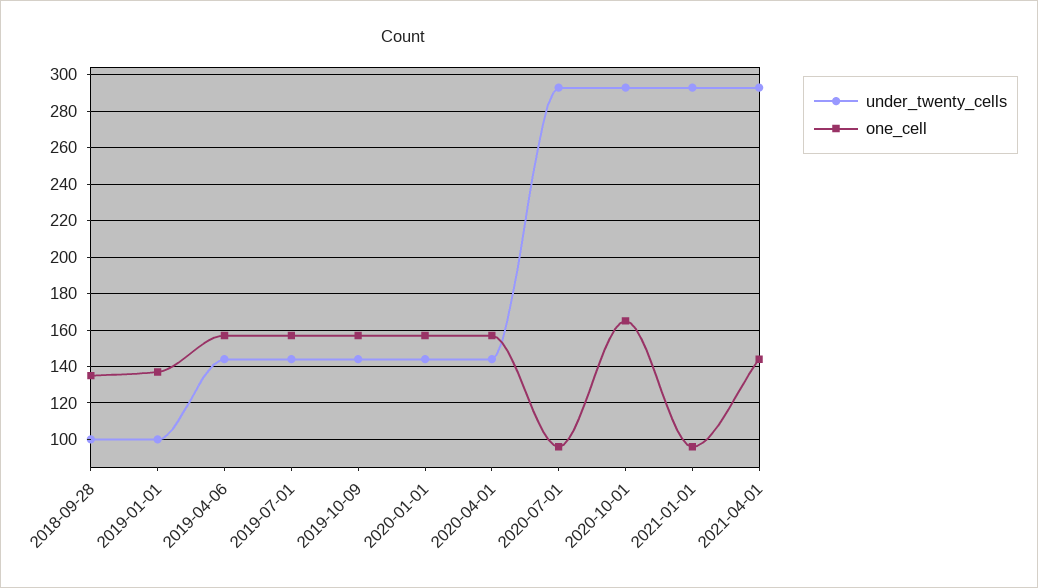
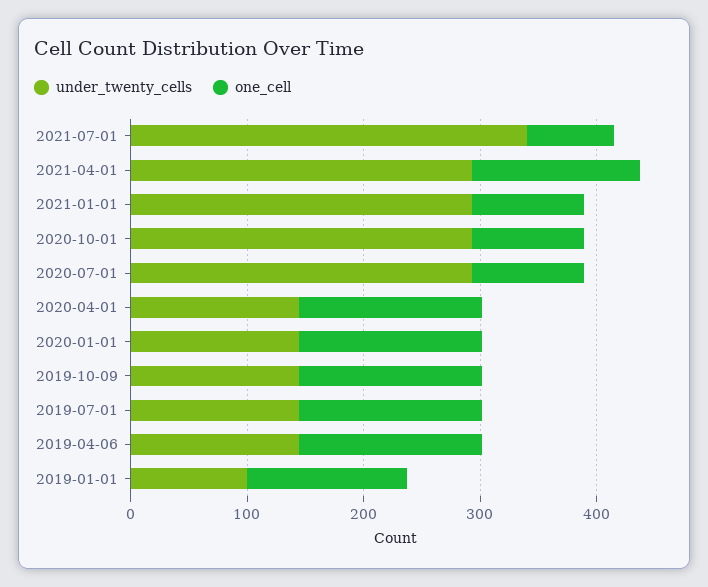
under_twenty_cells, 2018-09-28: 100 -> none
one_cell, 2018-09-28: 135 -> none
one_cell, 2020-10-01: 165 -> 100
under_twenty_cells, 2021-07-01: none -> 340
one_cell, 2021-07-01: none -> 80

